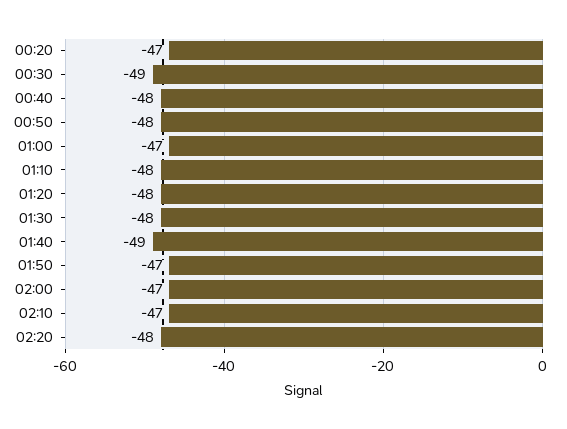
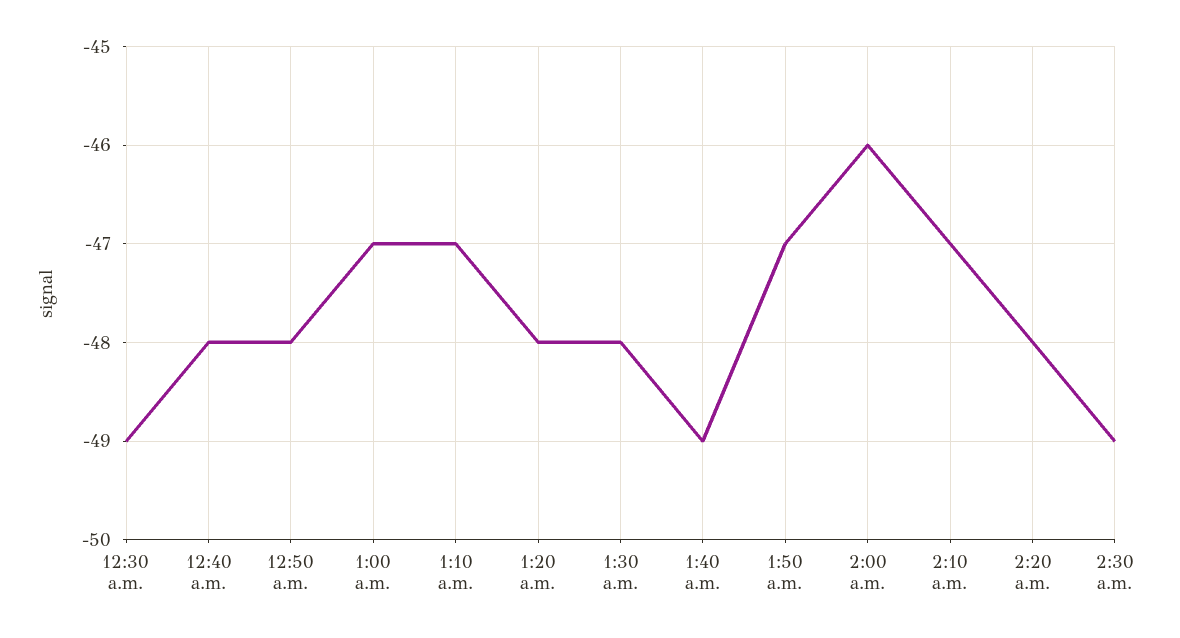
00:20: -47 -> none
01:10: -48 -> -47
02:00: -47 -> -46
2:30 a.m.: none -> -49

